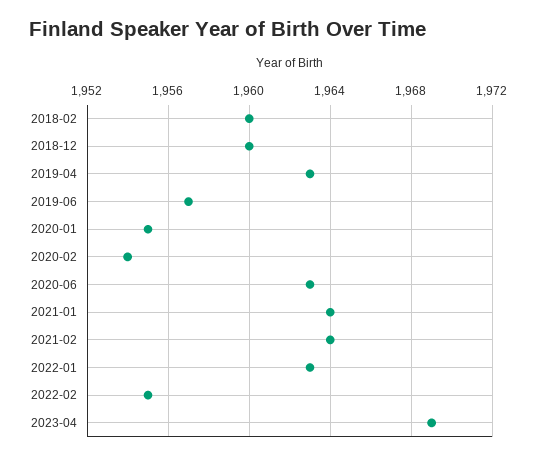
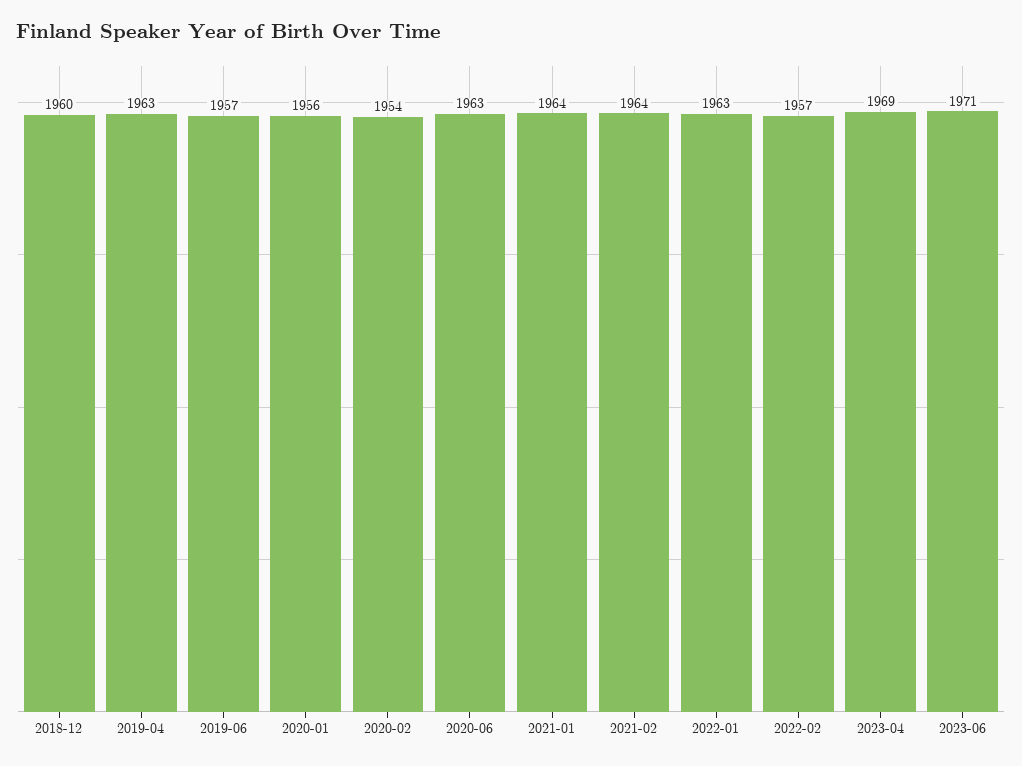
2018-02: 1960 -> none
2020-01: 1955 -> 1956
2022-02: 1955 -> 1957
2023-06: none -> 1971

